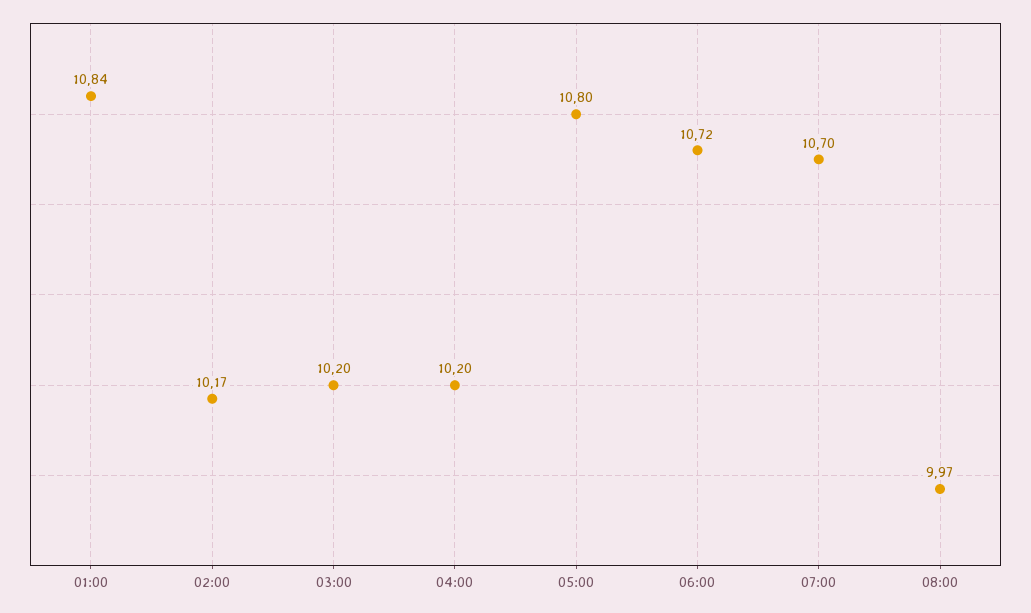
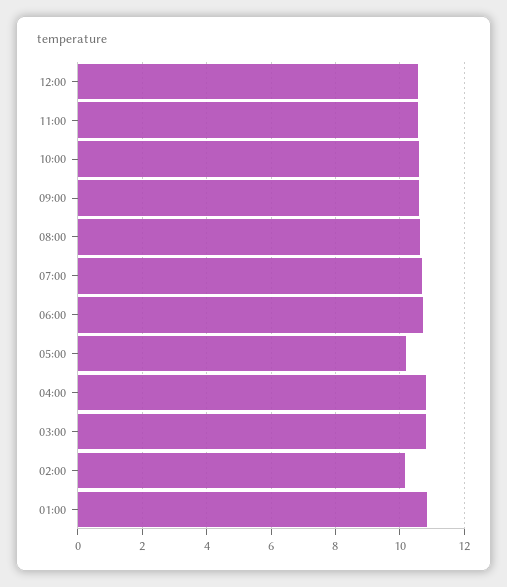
03:00: 10.2 -> 10.8
04:00: 10.2 -> 10.8
05:00: 10.8 -> 10.2
08:00: 9.97 -> 10.6
12:00: none -> 10.6
11:00: none -> 10.6
10:00: none -> 10.6
09:00: none -> 10.6

